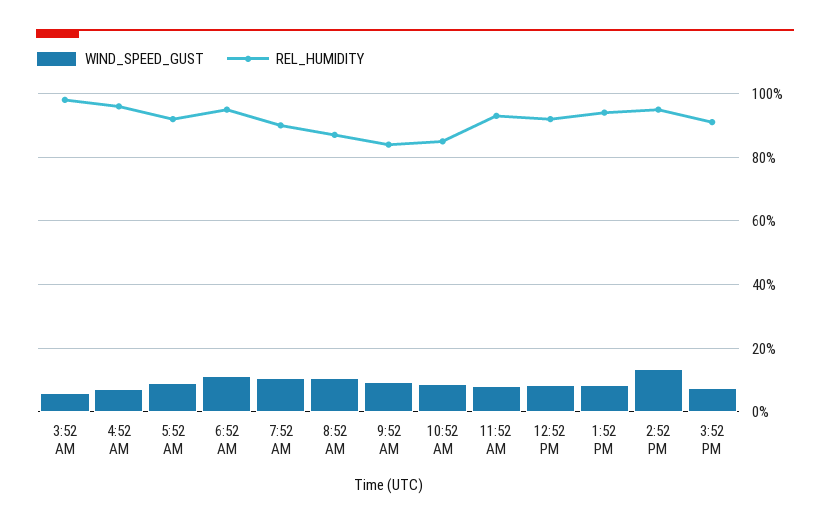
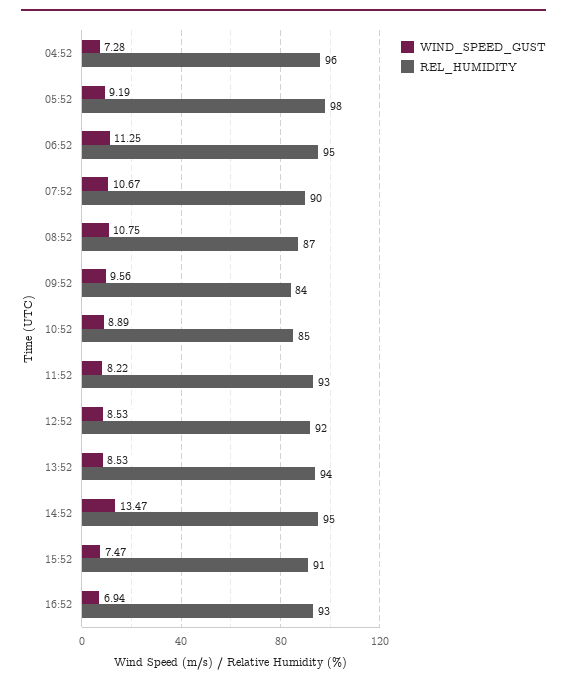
WIND_SPEED_GUST, 3:52 AM: 6 -> none
REL_HUMIDITY, 3:52 AM: 98 -> none
REL_HUMIDITY, 5:52 AM: 92 -> 98
WIND_SPEED_GUST, 16:52: none -> 6.94
REL_HUMIDITY, 16:52: none -> 93

